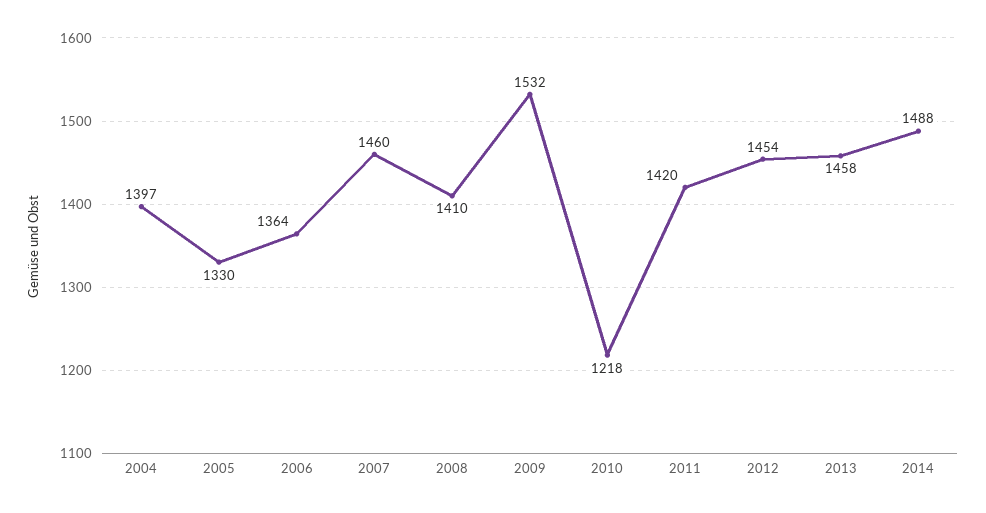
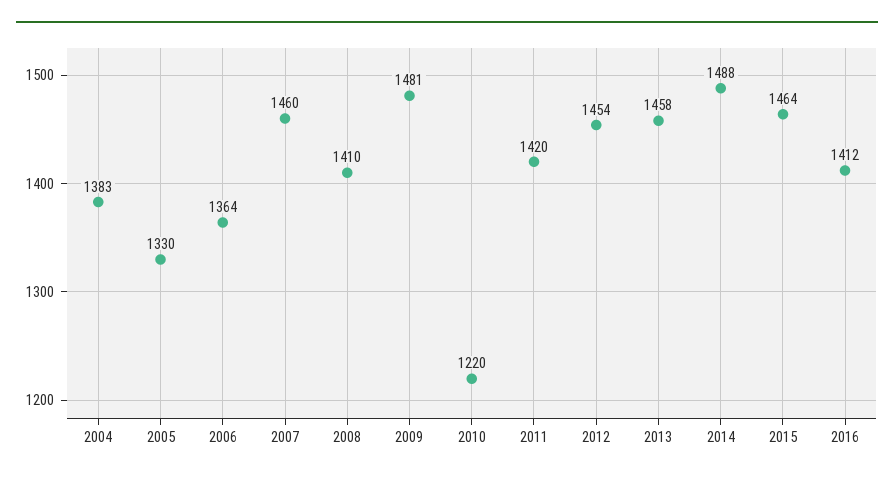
2004: 1397 -> 1383
2009: 1532 -> 1481
2010: 1218 -> 1220
2015: none -> 1464
2016: none -> 1412

